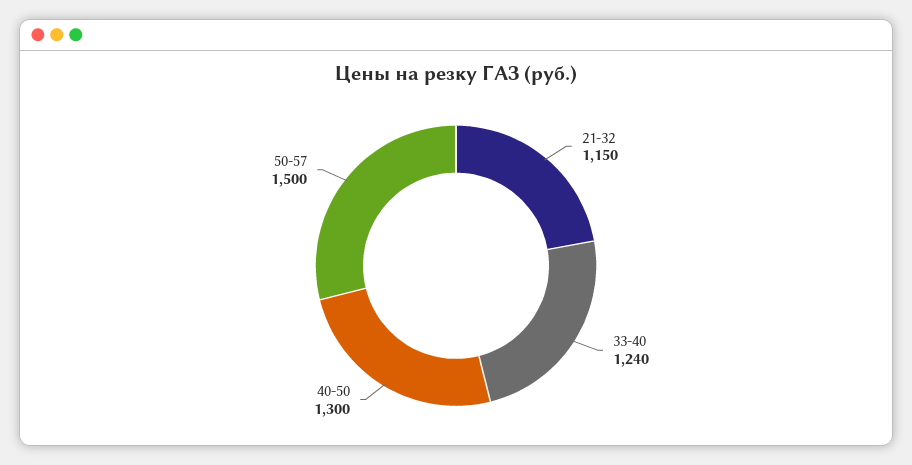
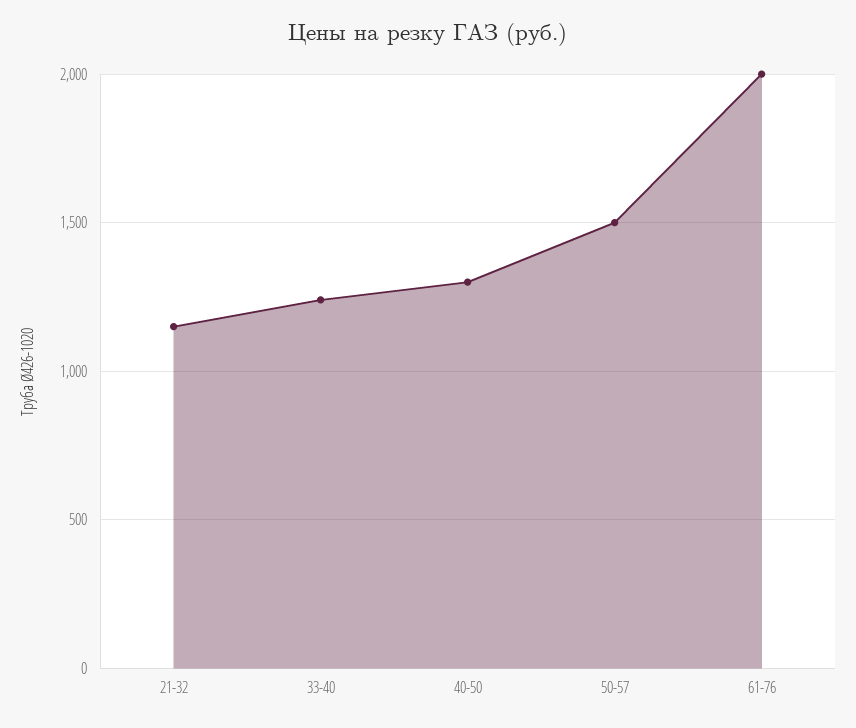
61-76: none -> 2000

